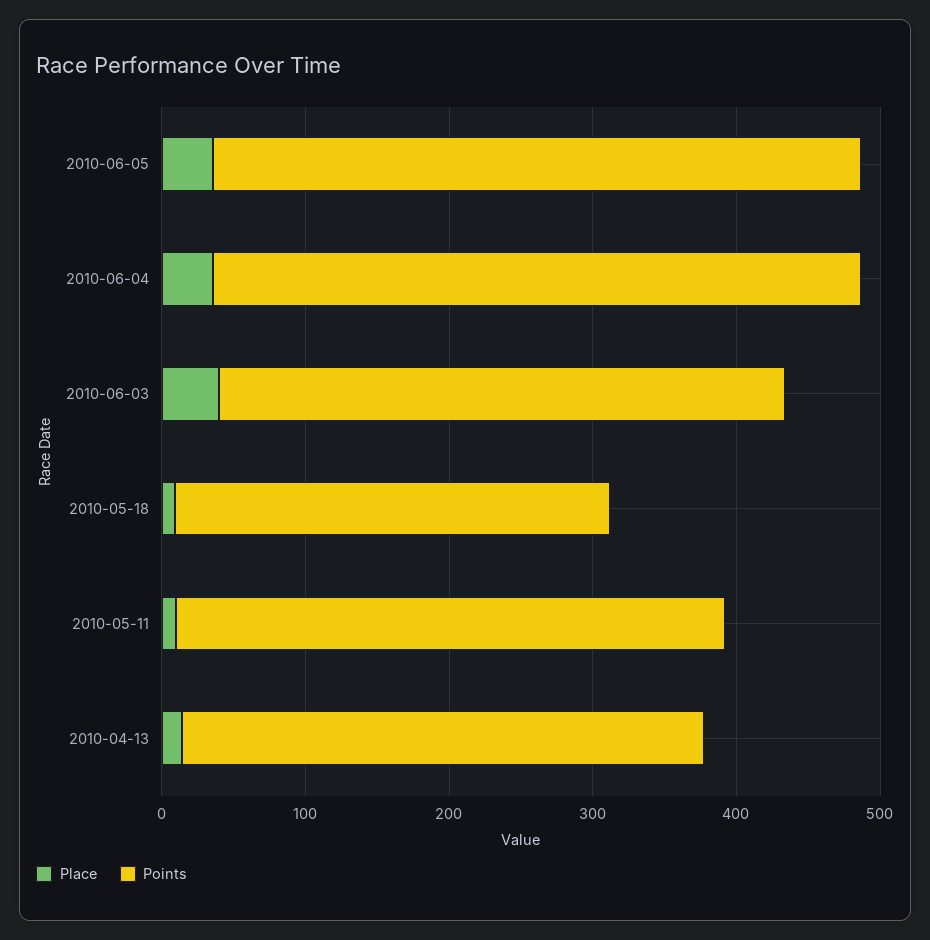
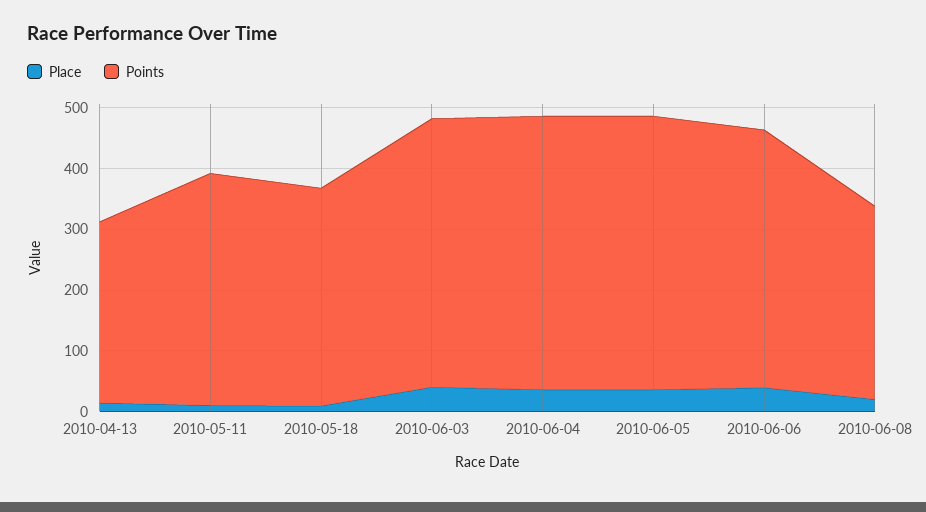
Points, 2010-06-03: 400 -> 440
Points, 2010-05-18: 300 -> 360
Points, 2010-04-13: 360 -> 300
Place, 2010-06-06: none -> 40
Points, 2010-06-06: none -> 420
Place, 2010-06-08: none -> 20
Points, 2010-06-08: none -> 320

